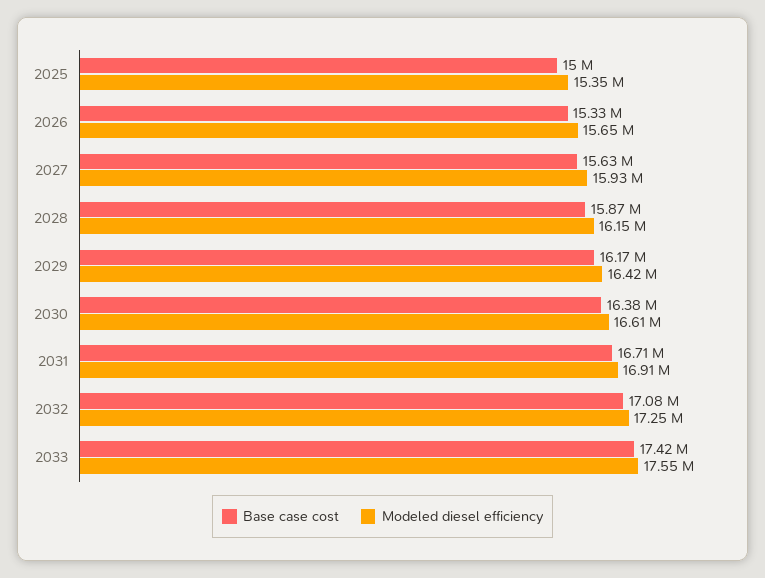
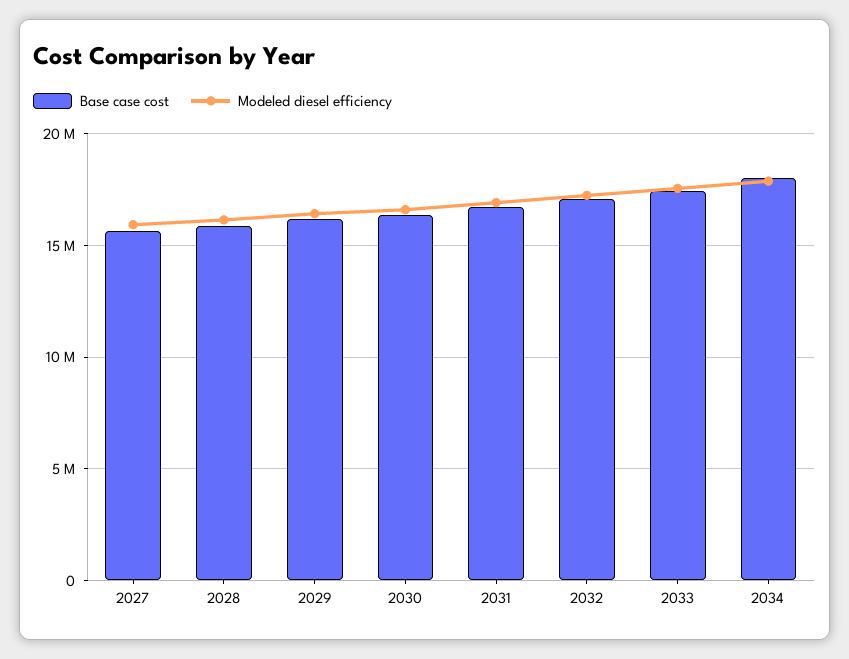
Base case cost, 2025: 15000000 -> none
Modeled diesel efficiency, 2025: 15350000 -> none
Base case cost, 2026: 15330000 -> none
Modeled diesel efficiency, 2026: 15650000 -> none
Base case cost, 2034: none -> 18000000
Modeled diesel efficiency, 2034: none -> 18000000

